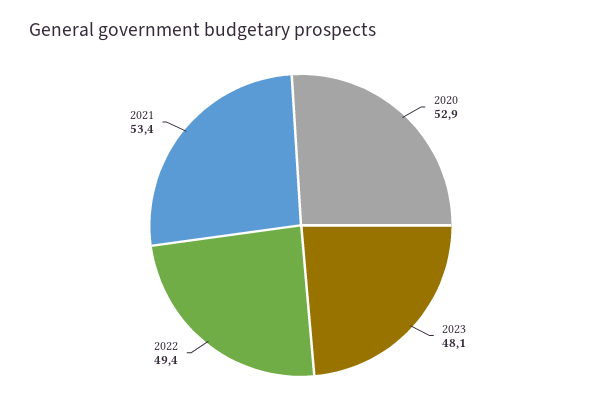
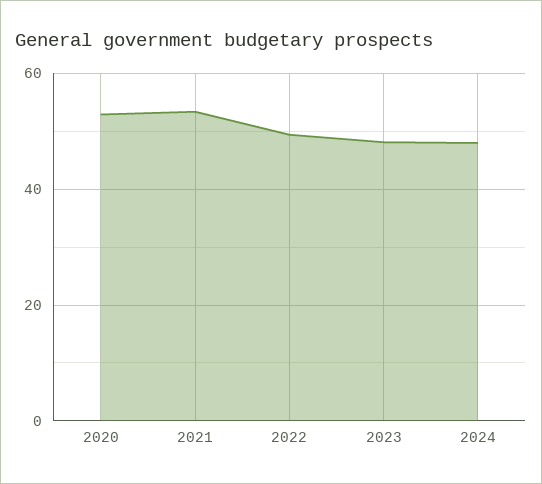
2024: none -> 48

